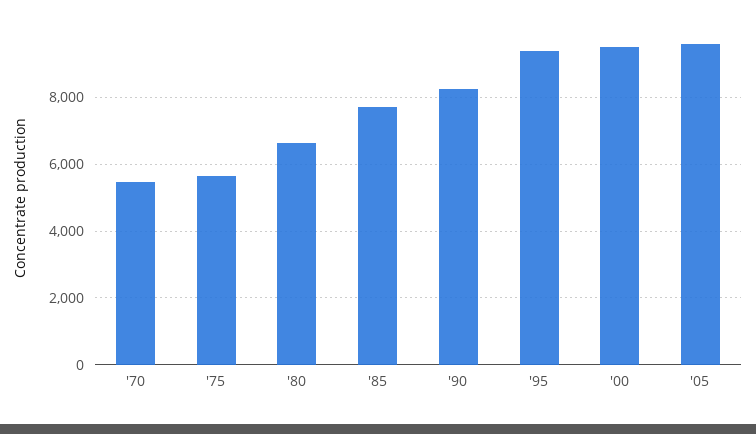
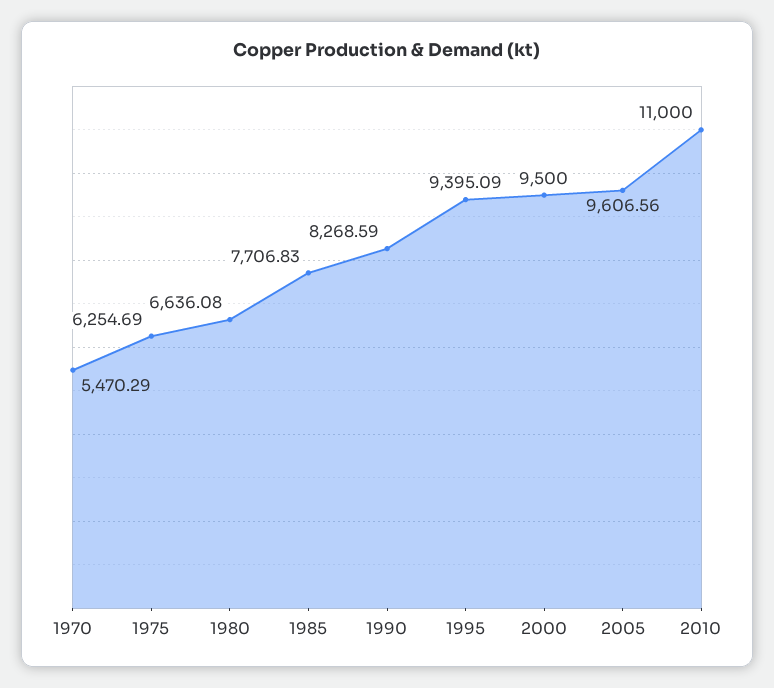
'75: 5600 -> 6254.69
2010: none -> 11000

